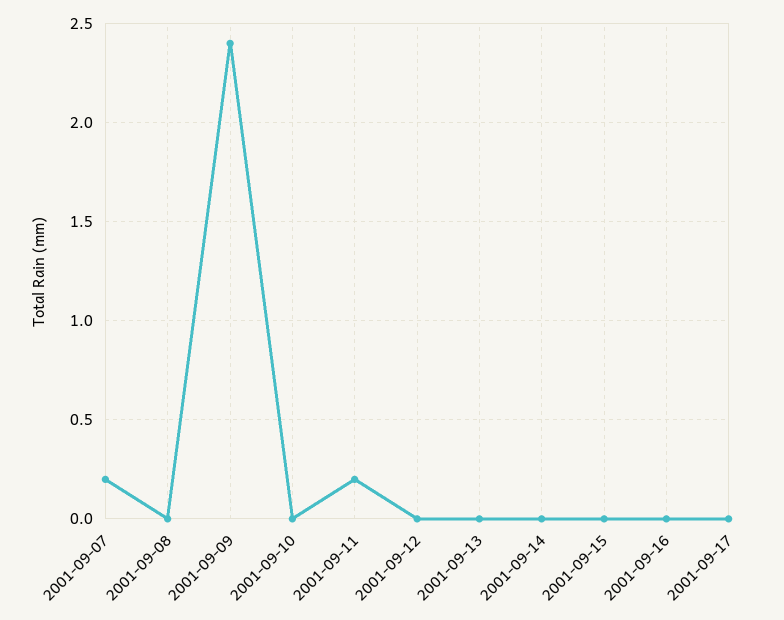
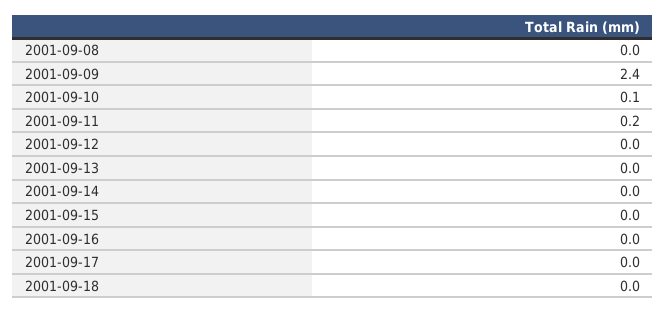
2001-09-07: 0.2 -> none
2001-09-10: 0 -> 0.1
2001-09-18: none -> 0

